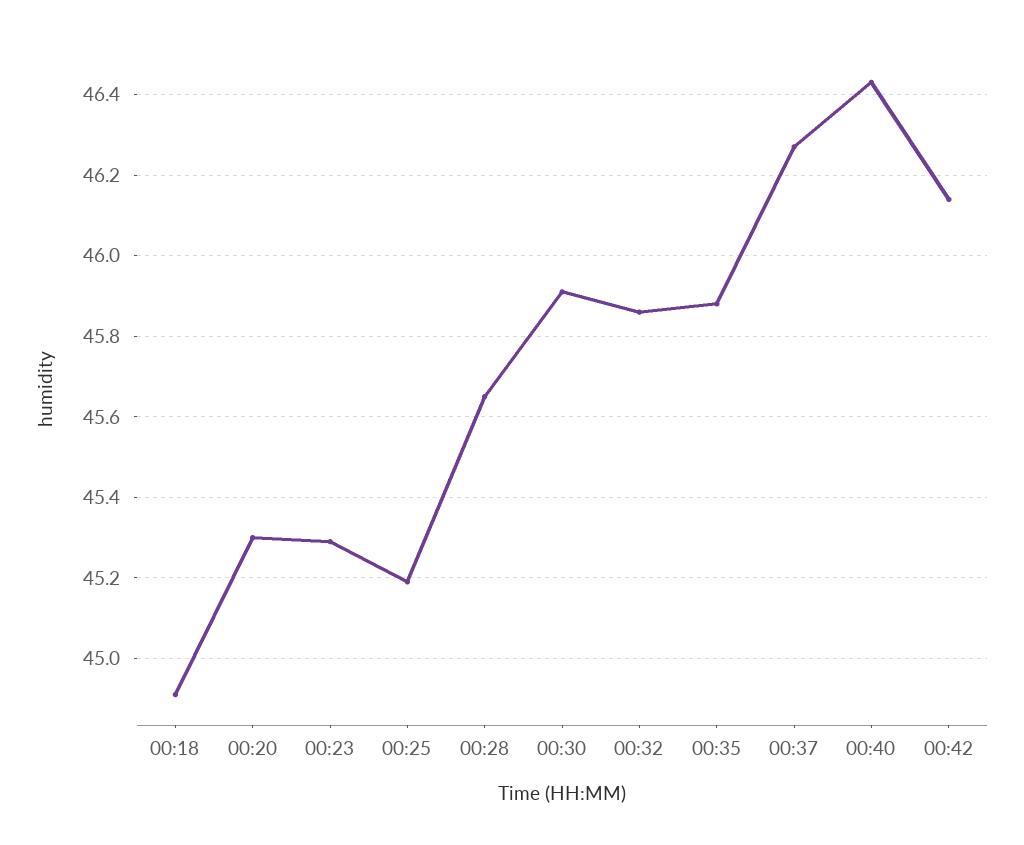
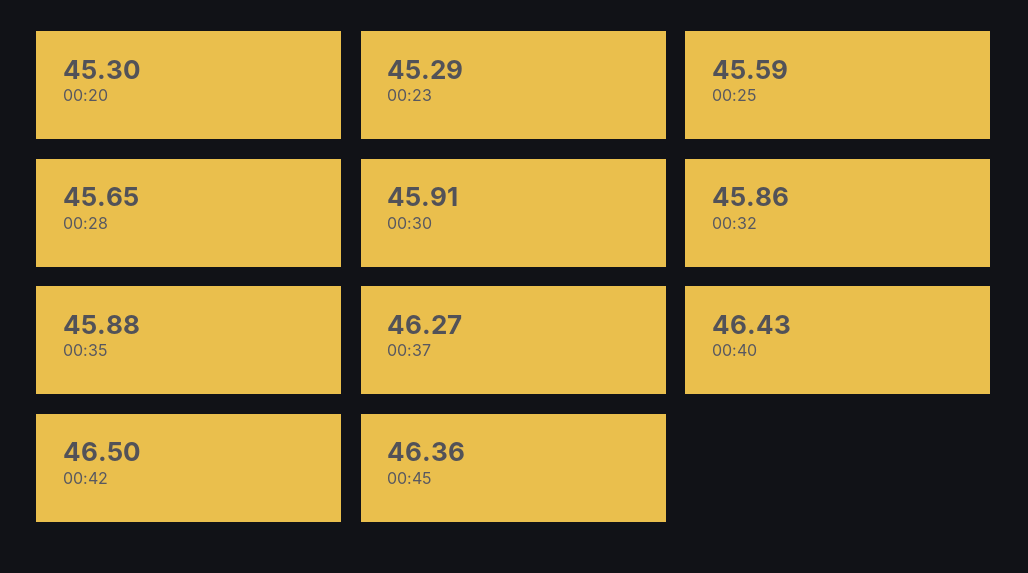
00:18: 44.9 -> none
00:25: 45.2 -> 45.59
00:42: 46.15 -> 46.5
00:45: none -> 46.36

